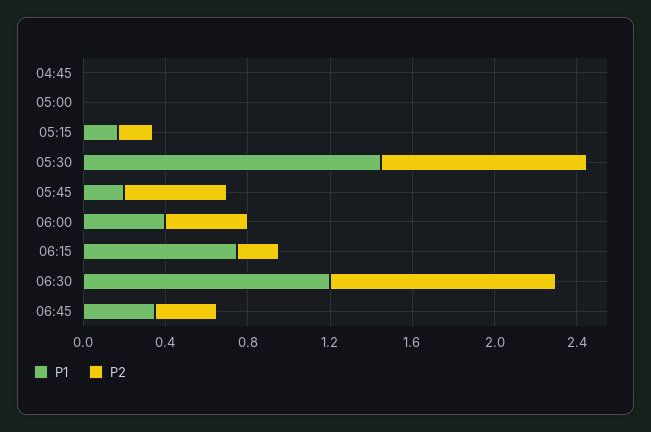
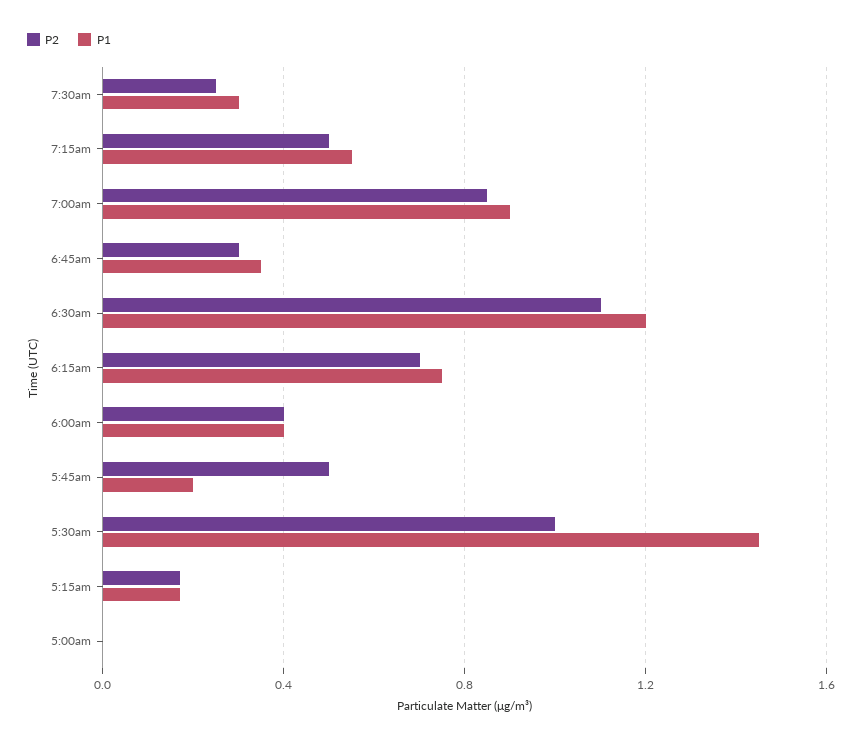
P1, 04:45: 0 -> none
P2, 04:45: 0 -> none
P2, 06:15: 0.2 -> 0.7
P2, 7:30am: none -> 0.25
P1, 7:30am: none -> 0.3
P2, 7:15am: none -> 0.5
P1, 7:15am: none -> 0.55
P2, 7:00am: none -> 0.85
P1, 7:00am: none -> 0.9

